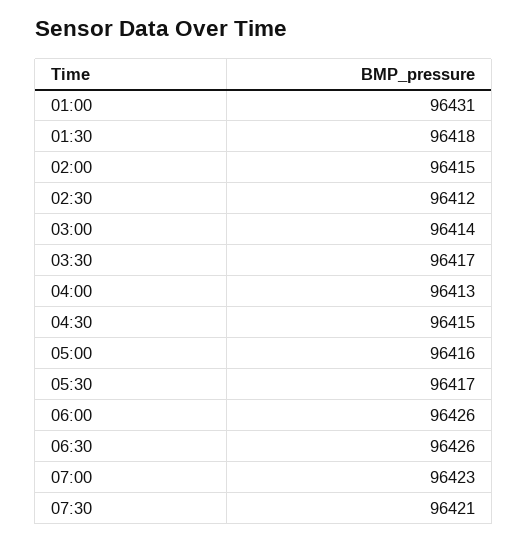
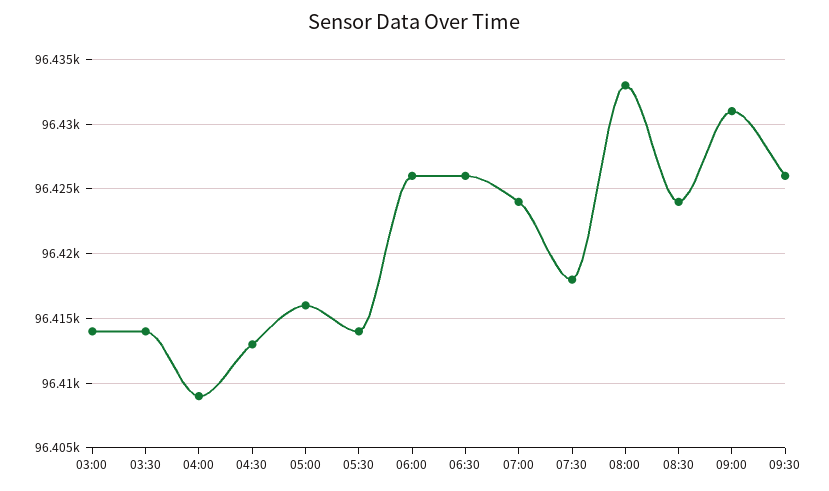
01:00: 96431 -> none
01:30: 96418 -> none
02:00: 96415 -> none
02:30: 96412 -> none
03:30: 96417 -> 96414
04:00: 96413 -> 96409
04:30: 96415 -> 96413
05:30: 96417 -> 96414
07:00: 96423 -> 96424
07:30: 96421 -> 96418
08:00: none -> 96433
08:30: none -> 96424
09:00: none -> 96431
09:30: none -> 96426

